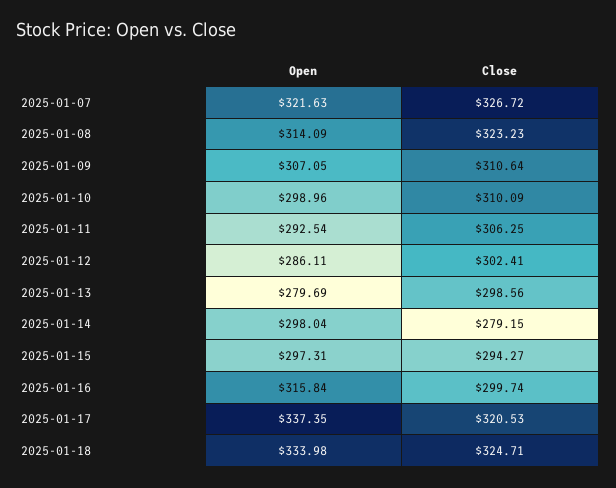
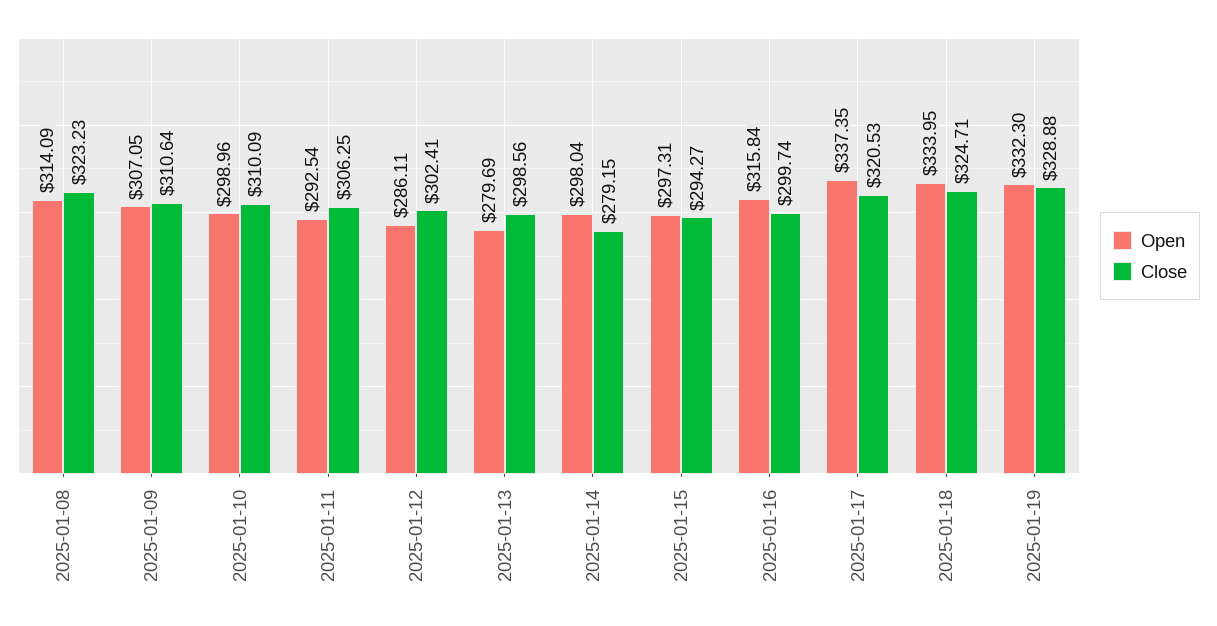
Open, 2025-01-07: 321.63 -> none
Close, 2025-01-07: 326.72 -> none
Open, 2025-01-18: 333.98 -> 333.95
Open, 2025-01-19: none -> 332.3
Close, 2025-01-19: none -> 328.88

